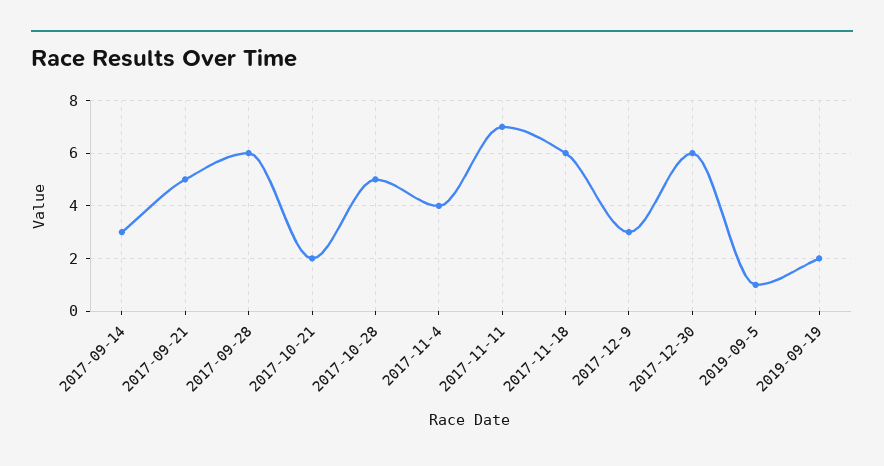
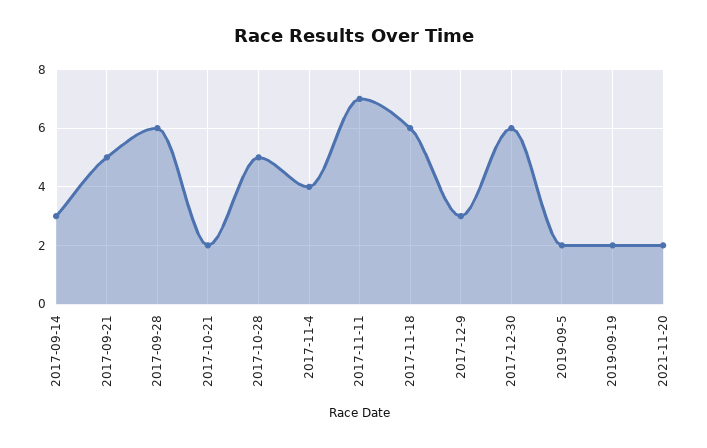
2019-09-5: 1 -> 2
2021-11-20: none -> 2

